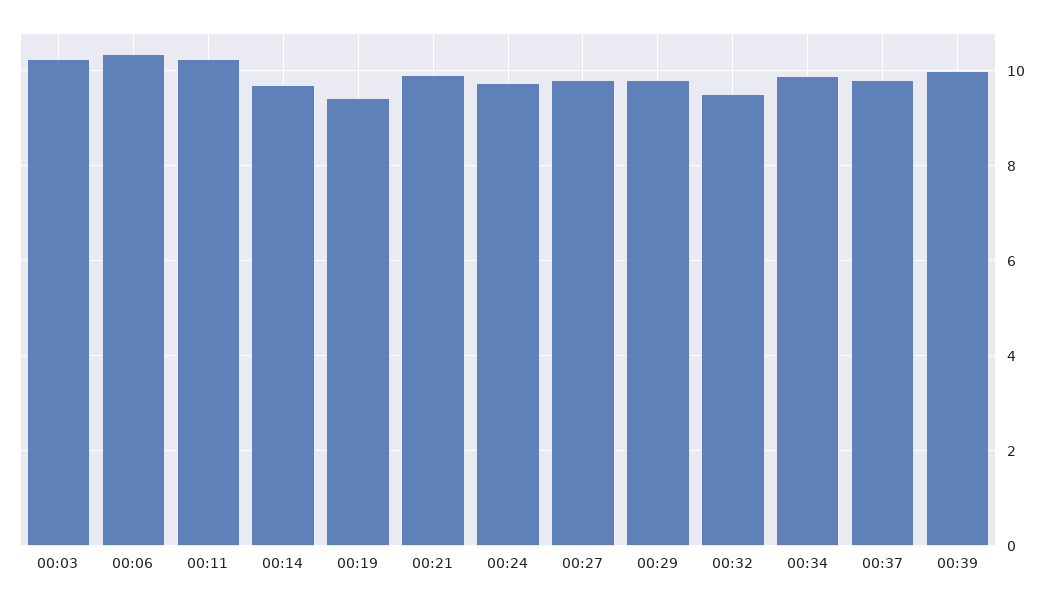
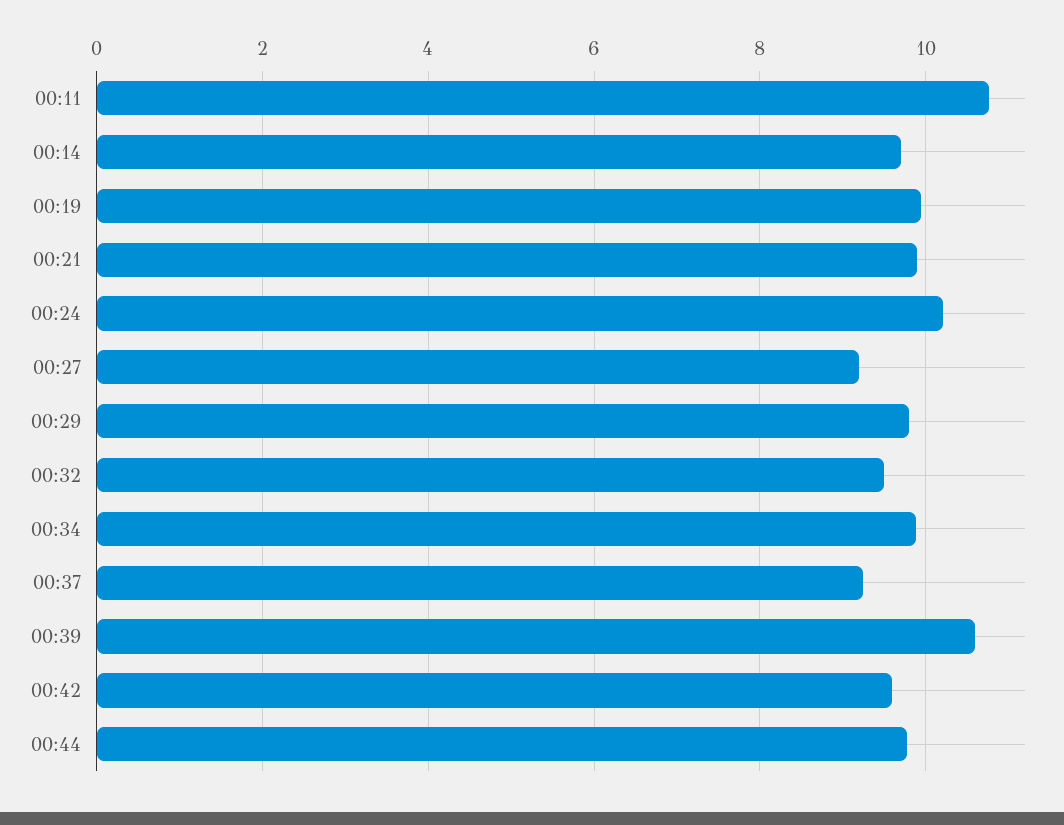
00:03: 10.2 -> none
00:06: 10.4 -> none
00:11: 10.2 -> 10.8
00:19: 9.4 -> 10
00:24: 9.8 -> 10.2
00:27: 9.8 -> 9.2
00:37: 9.8 -> 9.2
00:39: 10 -> 10.6
00:42: none -> 9.6
00:44: none -> 9.8

